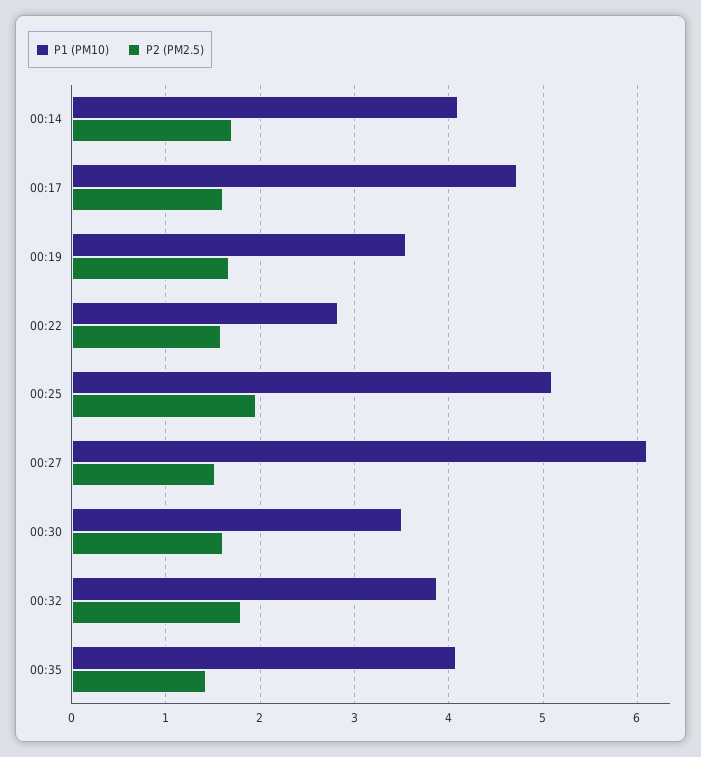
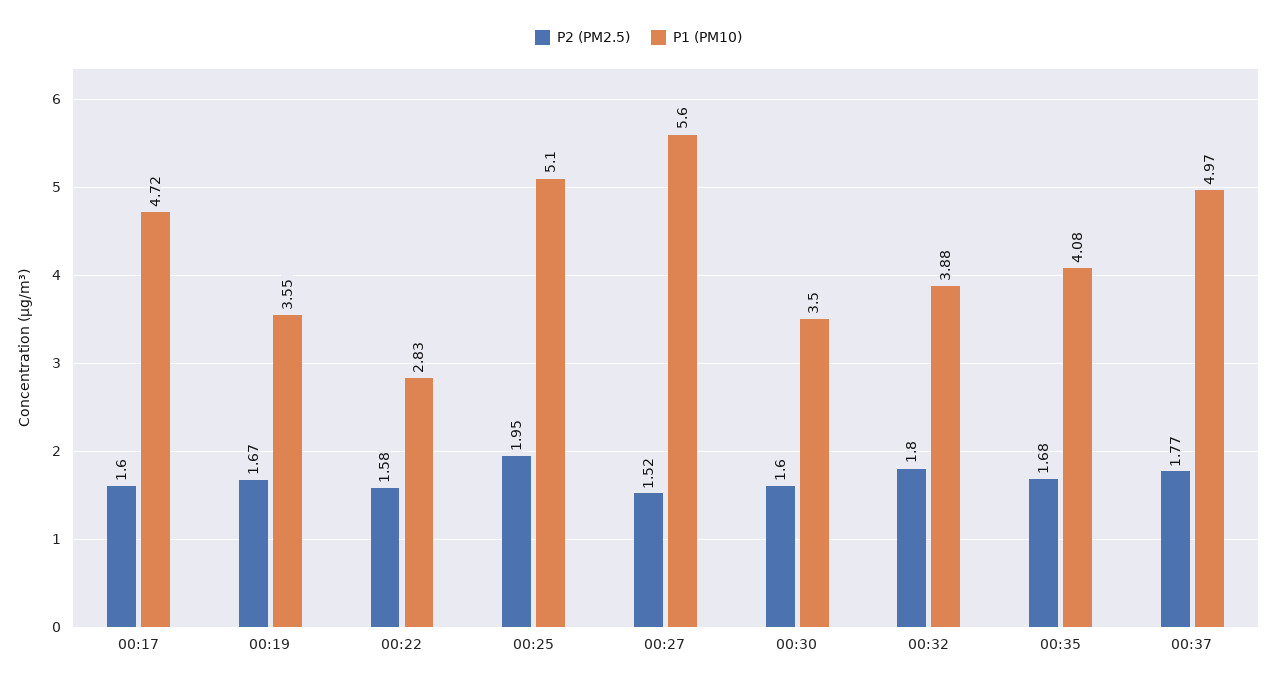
P1 (PM10), 00:14: 4.1 -> none
P2 (PM2.5), 00:14: 1.7 -> none
P1 (PM10), 00:27: 6.1 -> 5.6
P2 (PM2.5), 00:35: 1.4 -> 1.68
P2 (PM2.5), 00:37: none -> 1.77
P1 (PM10), 00:37: none -> 4.97

